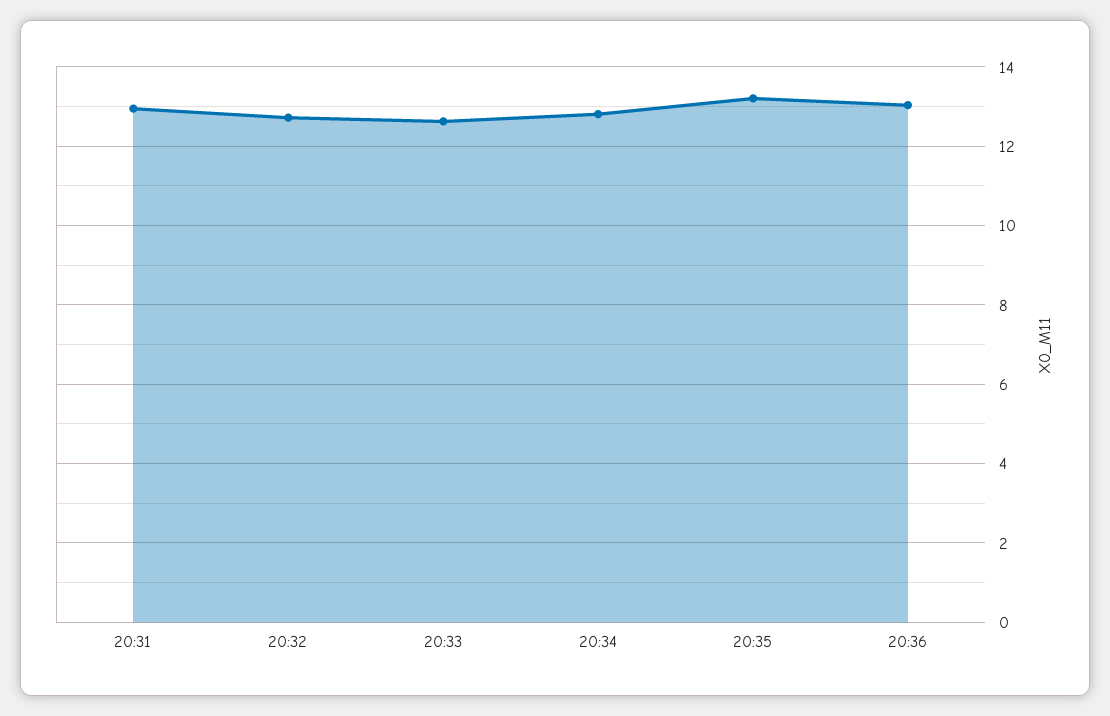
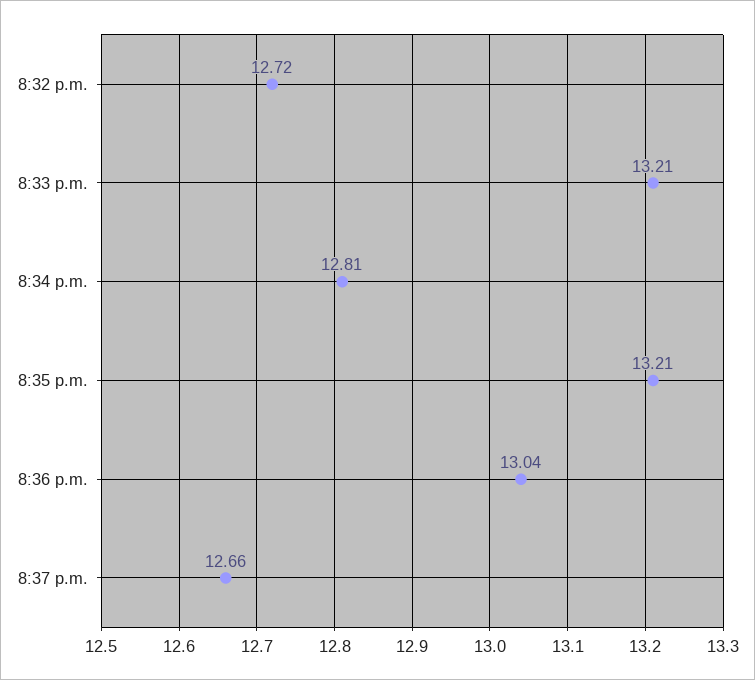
20:31: 13 -> none
20:33: 12.6 -> 13.21
8:37 p.m.: none -> 12.66

